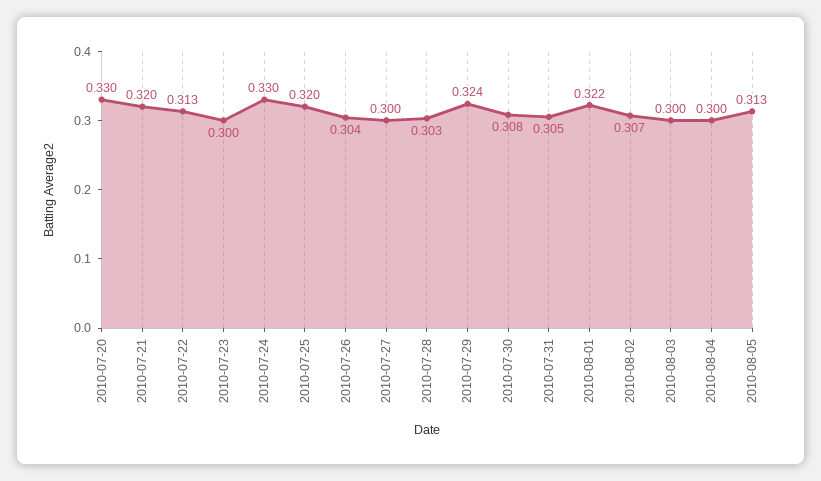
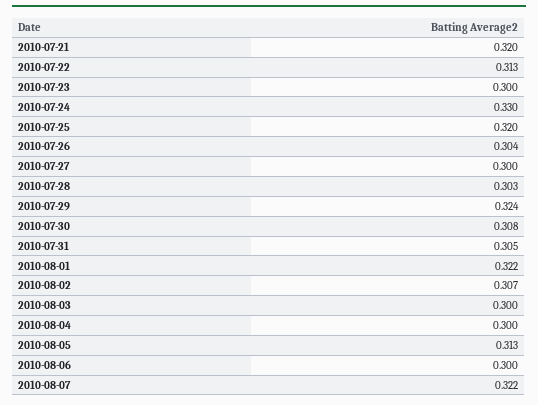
2010-07-20: 0.33 -> none
2010-08-06: none -> 0.3
2010-08-07: none -> 0.322

